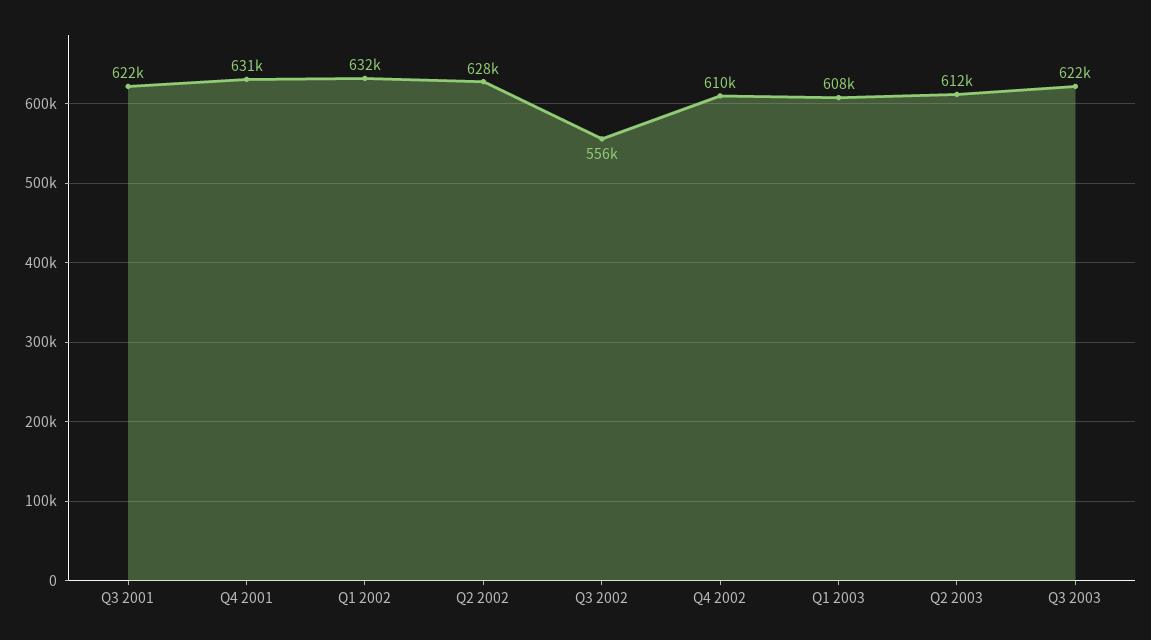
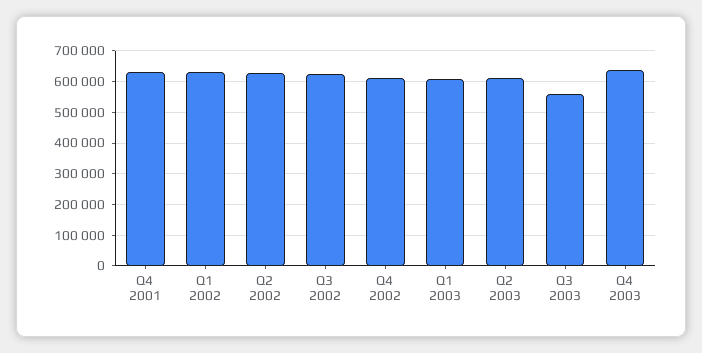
Q3 2001: 622000 -> none
Q3 2002: 556000 -> 620000
Q3 2003: 622000 -> 560000
Q4 2003: none -> 640000

